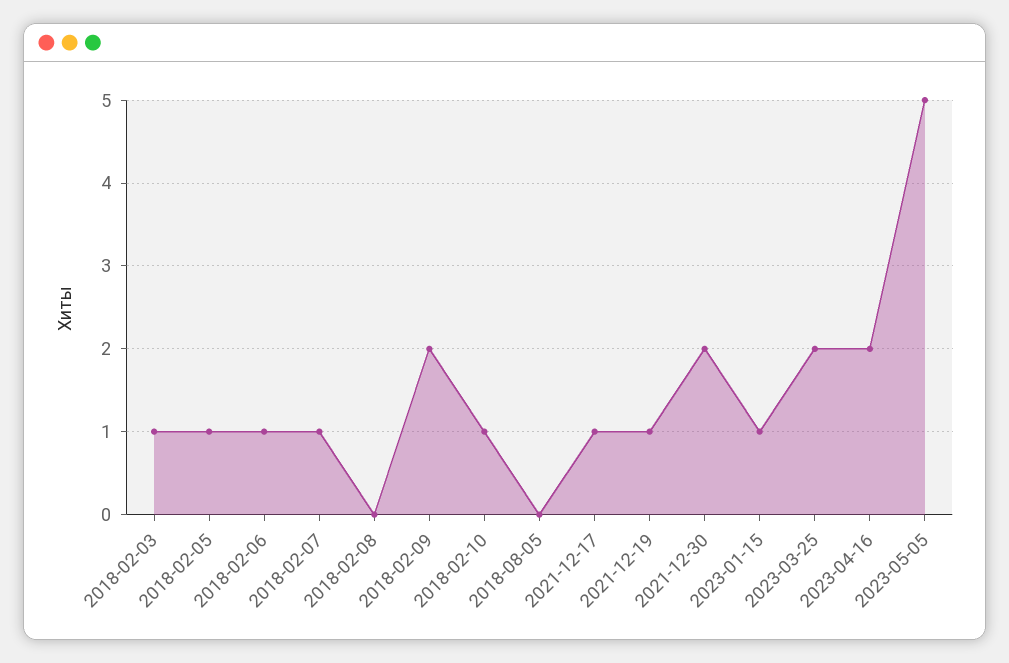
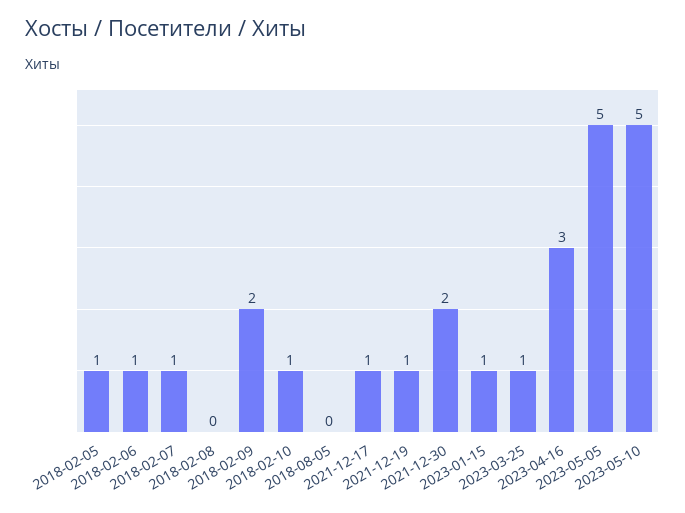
2018-02-03: 1 -> none
2023-03-25: 2 -> 1
2023-04-16: 2 -> 3
2023-05-10: none -> 5

